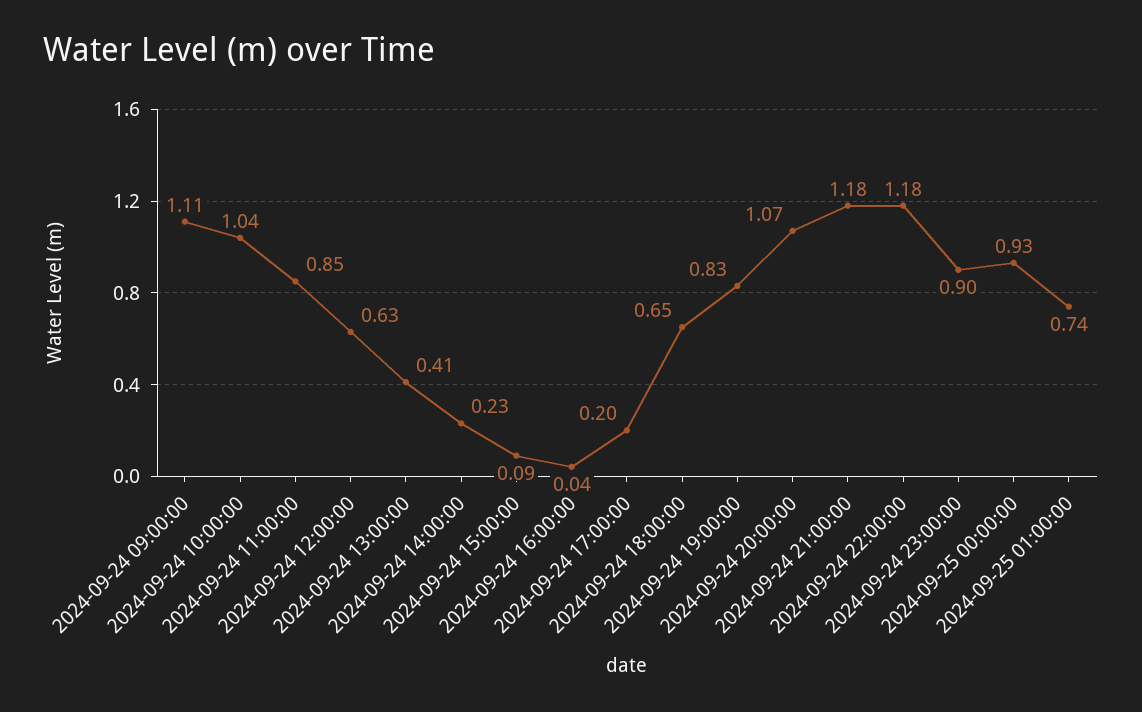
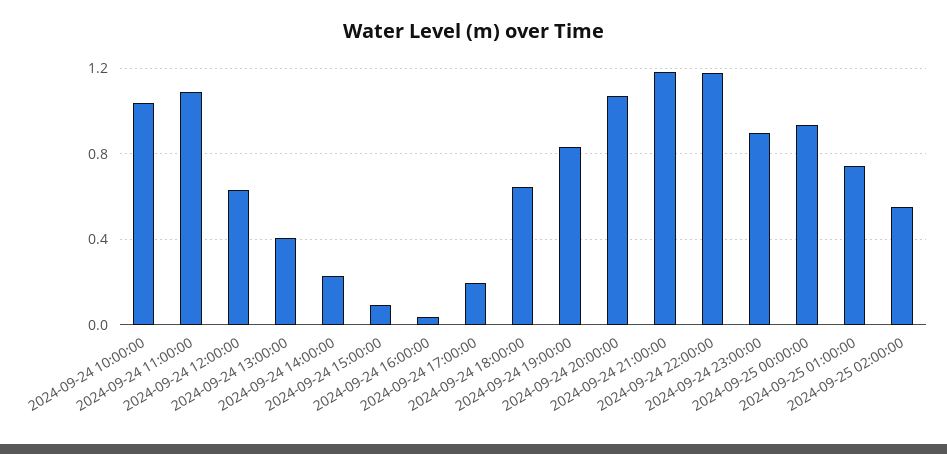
2024-09-24 09:00:00: 1.11 -> none
2024-09-24 11:00:00: 0.85 -> 1.1
2024-09-25 02:00:00: none -> 0.55

